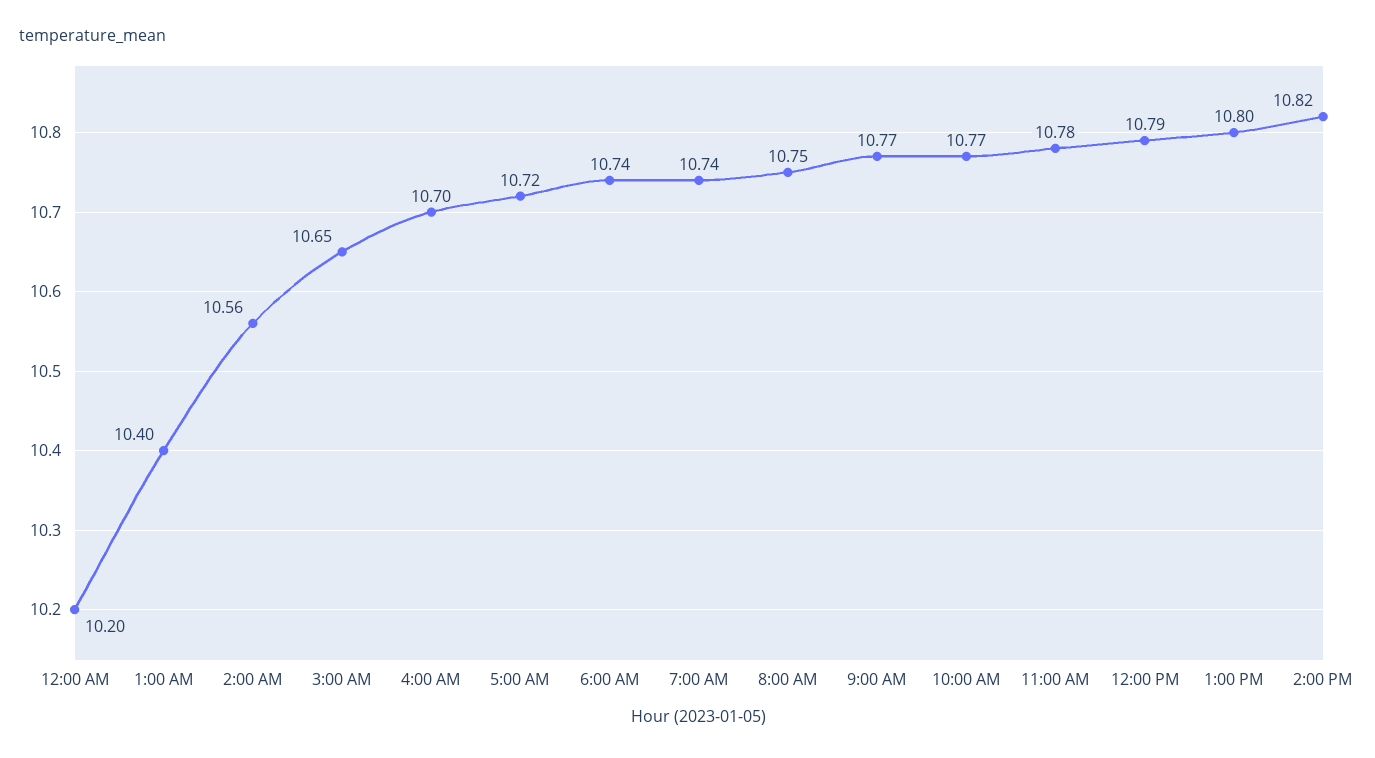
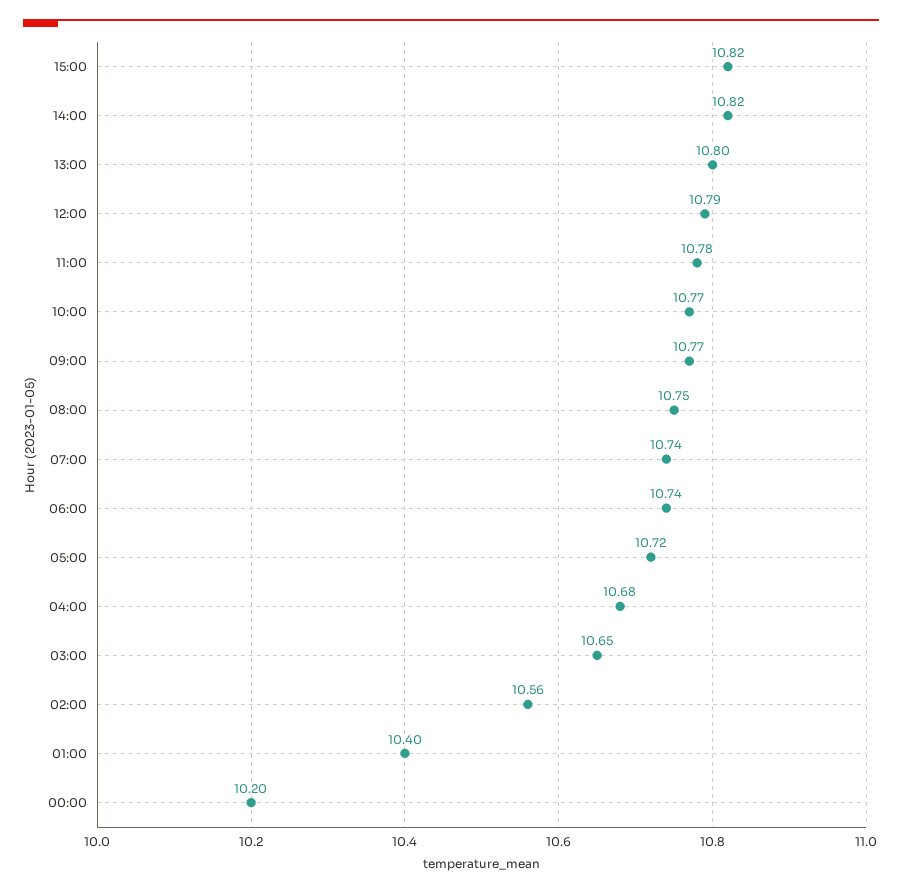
4:00 AM: 10.7 -> 10.68
15:00: none -> 10.82

